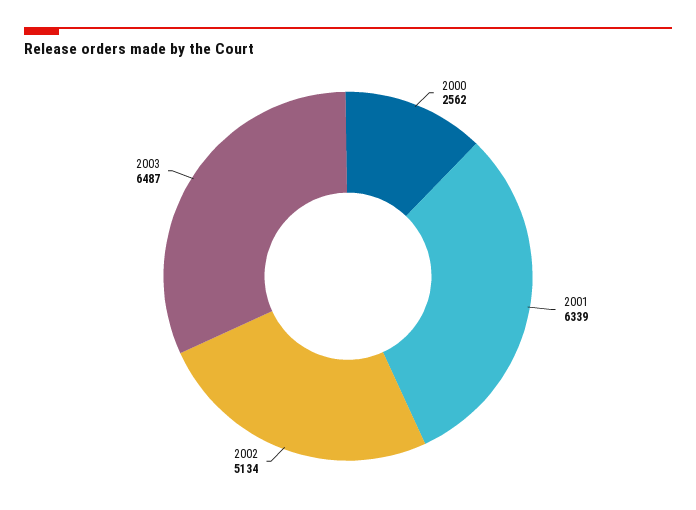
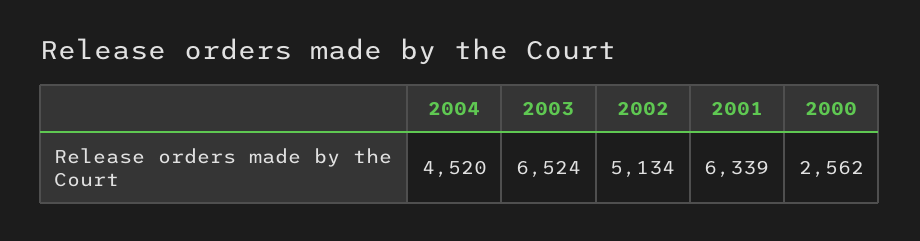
2003: 6487 -> 6524
2004: none -> 4520

